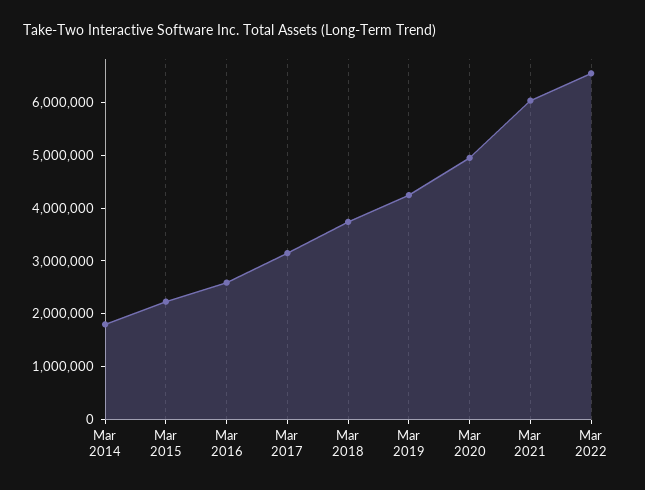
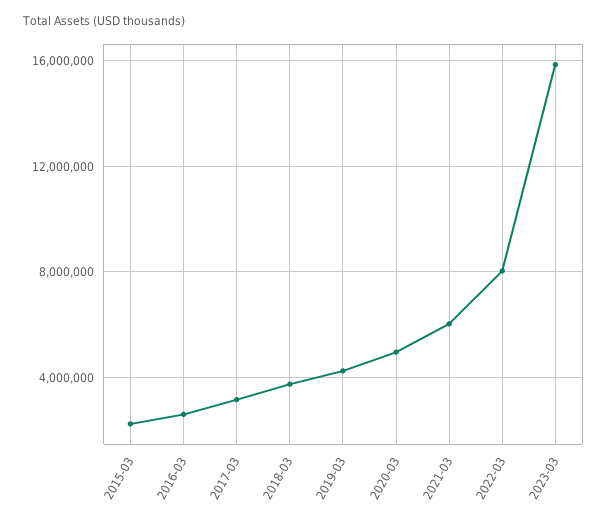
Mar 2014: 1800000 -> none
Mar 2022: 6600000 -> 8000000
2023-03: none -> 16000000

